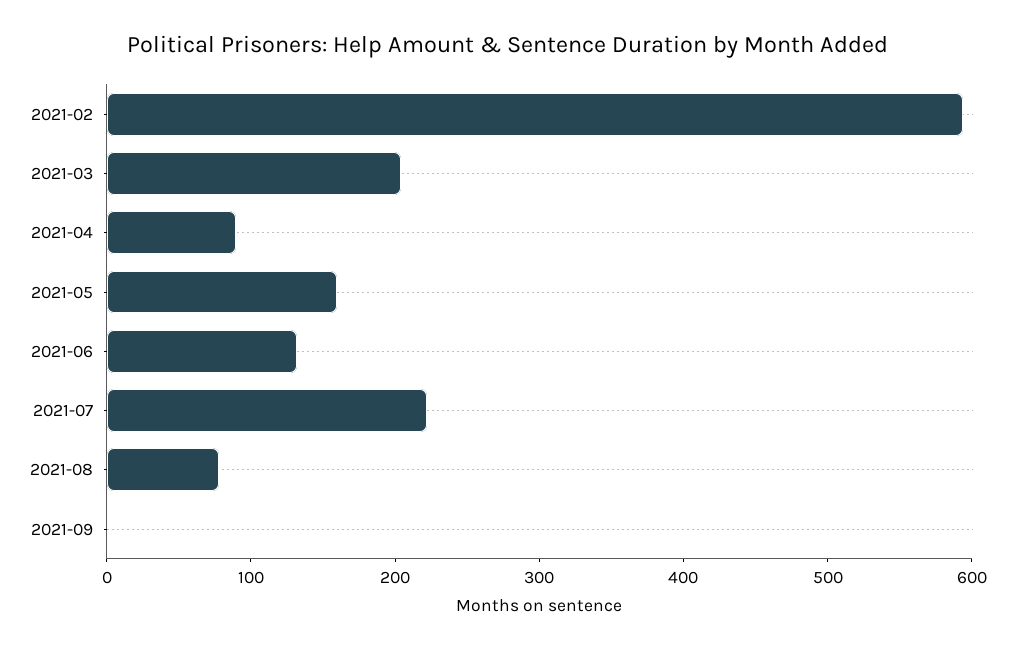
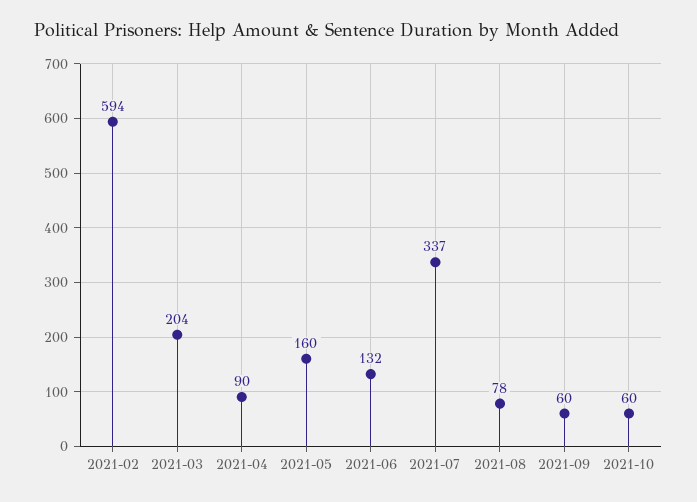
2021-07: 220 -> 337
2021-09: 0 -> 60
2021-10: none -> 60

